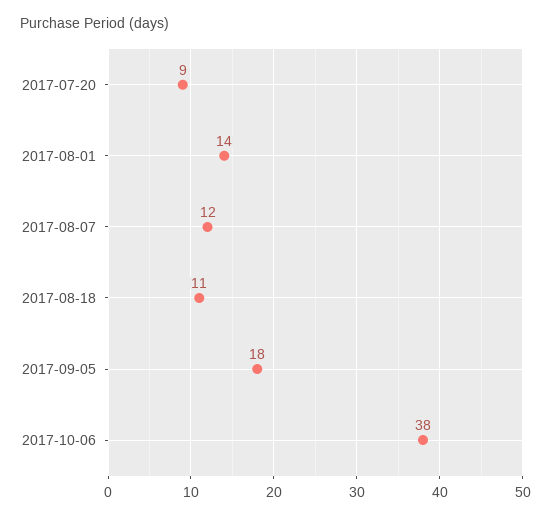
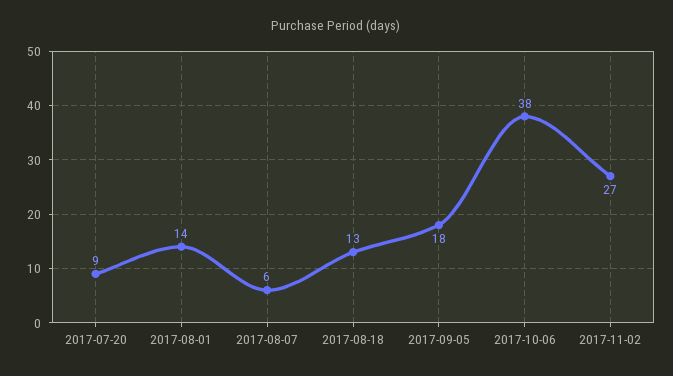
2017-08-07: 12 -> 6
2017-08-18: 11 -> 13
2017-11-02: none -> 27

